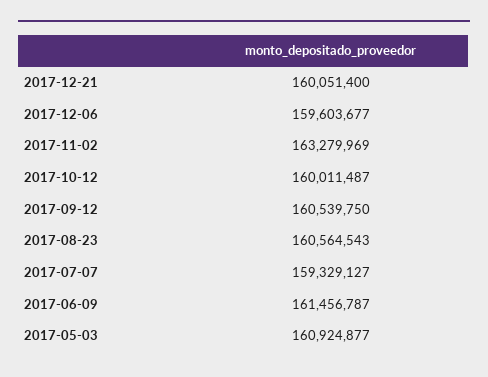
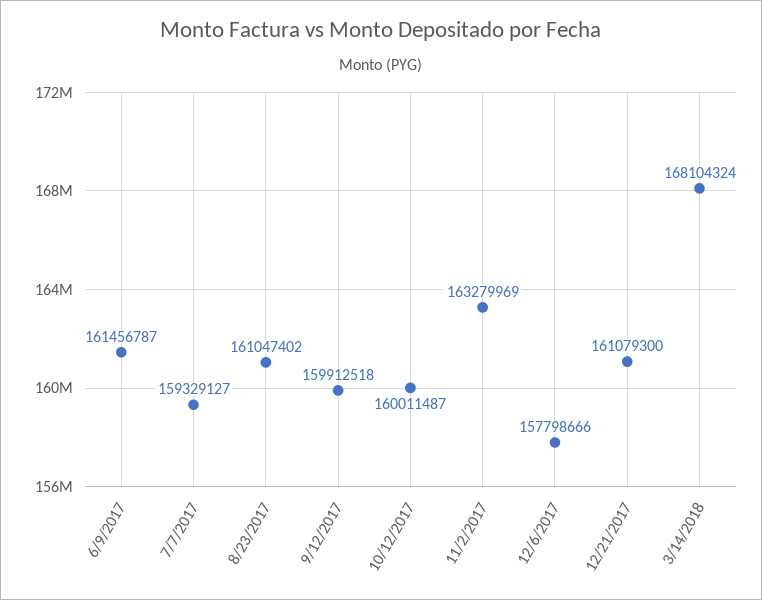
2017-12-21: 160051400 -> 161079300
2017-12-06: 159603677 -> 157798666
2017-09-12: 160539750 -> 159912518
2017-08-23: 160564543 -> 161047402
2017-05-03: 160924877 -> none
3/14/2018: none -> 168104324

